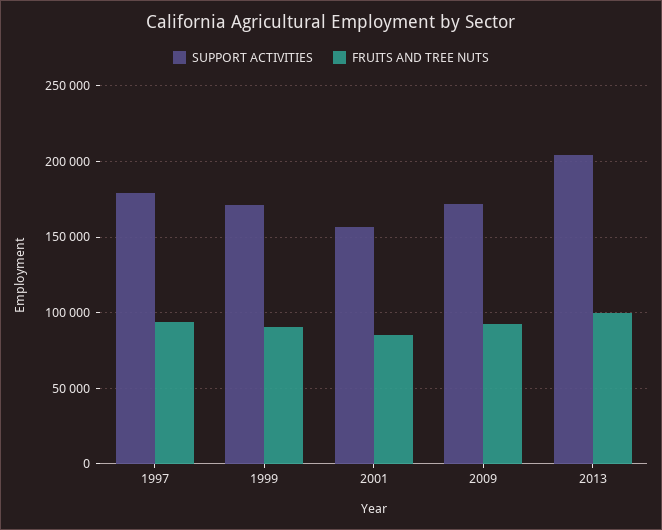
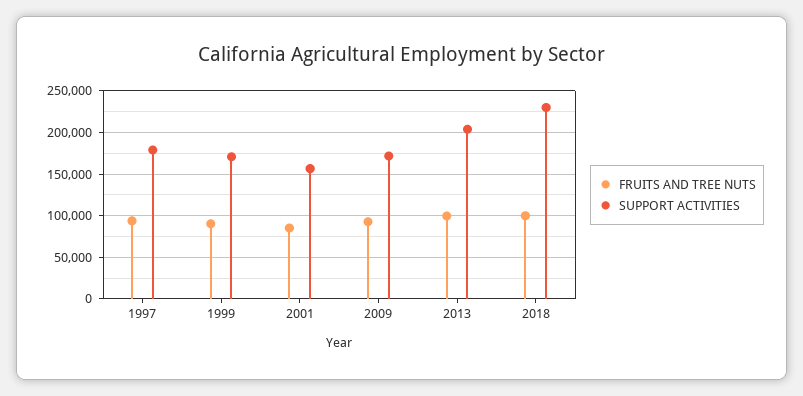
FRUITS AND TREE NUTS, 2018: none -> 100000
SUPPORT ACTIVITIES, 2018: none -> 230000

